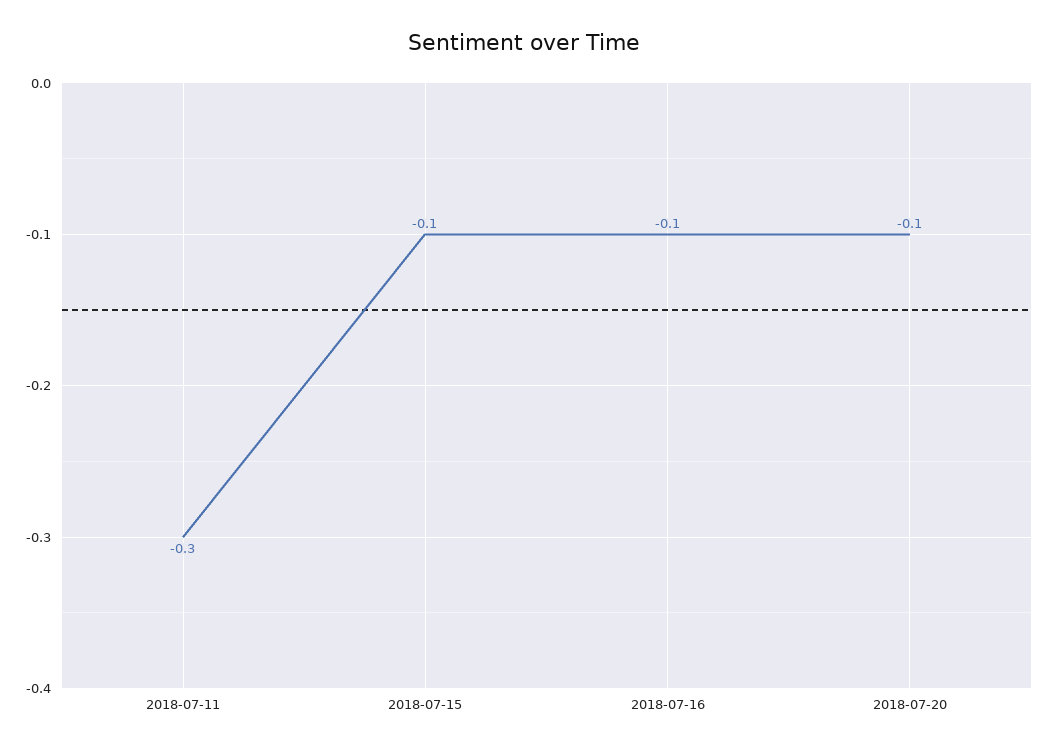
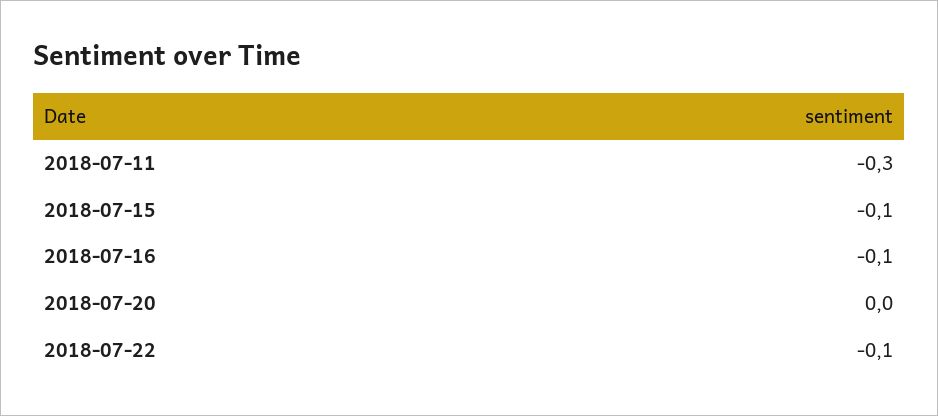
2018-07-20: -0.1 -> 0
2018-07-22: none -> -0.1

